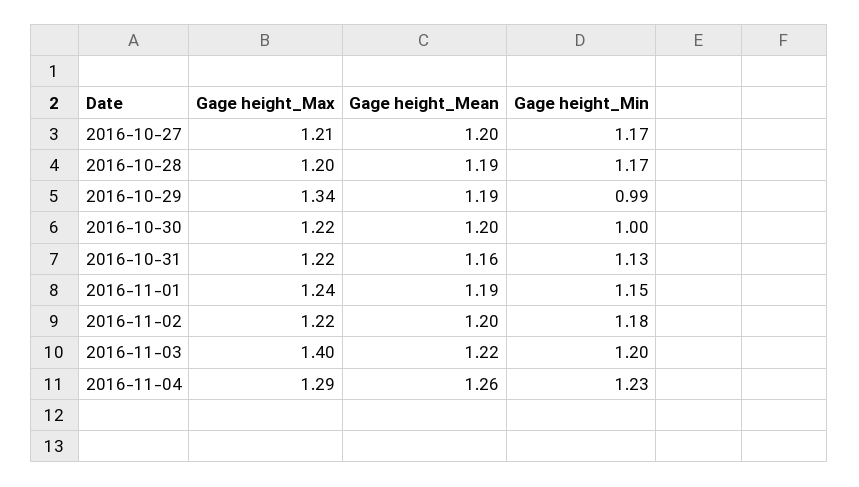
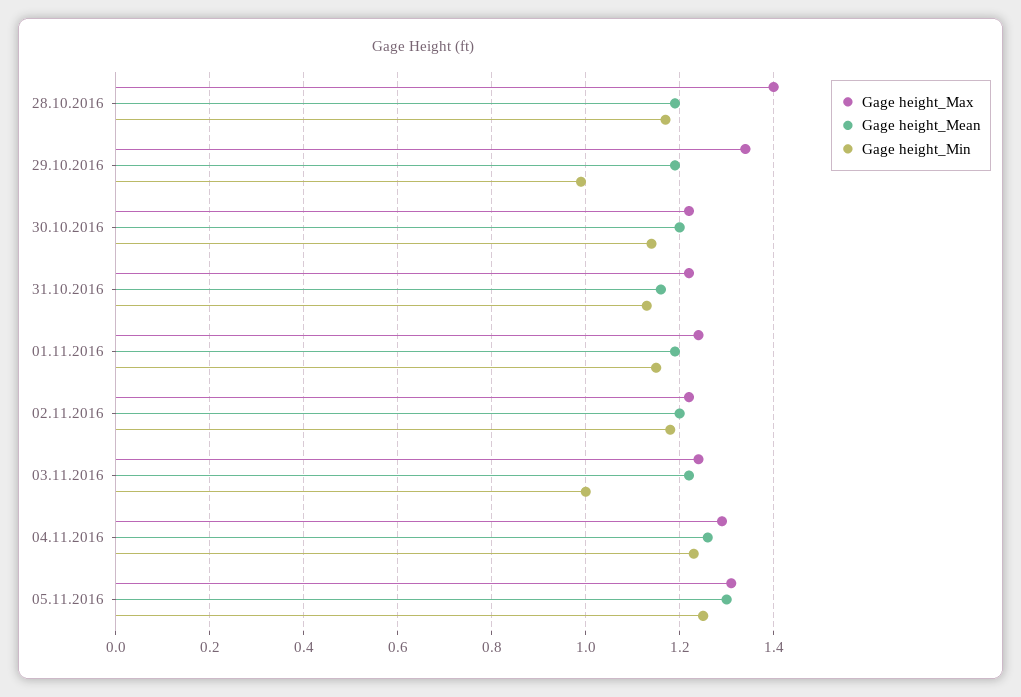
Gage height_Max, 2016-10-27: 1.21 -> none
Gage height_Mean, 2016-10-27: 1.2 -> none
Gage height_Min, 2016-10-27: 1.17 -> none
Gage height_Max, 2016-10-28: 1.2 -> 1.4
Gage height_Min, 2016-10-30: 1 -> 1.15
Gage height_Max, 2016-11-03: 1.4 -> 1.25
Gage height_Min, 2016-11-03: 1.2 -> 1
Gage height_Max, 05.11.2016: none -> 1.3
Gage height_Mean, 05.11.2016: none -> 1.3
Gage height_Min, 05.11.2016: none -> 1.25

